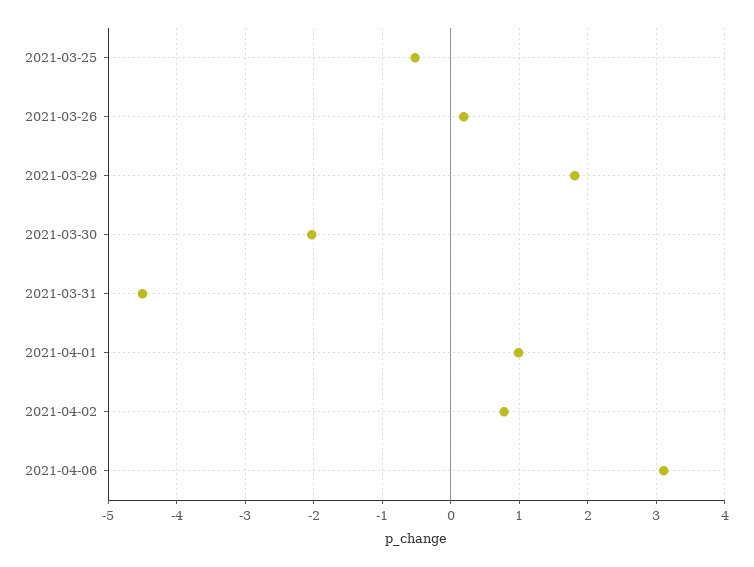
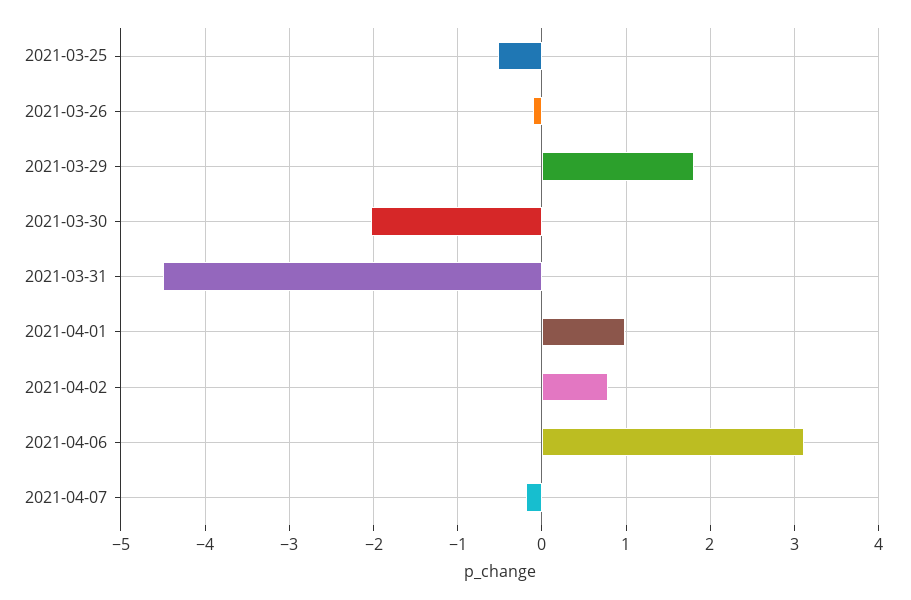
2021-03-26: 0.2 -> -0.1
2021-04-07: none -> -0.2

